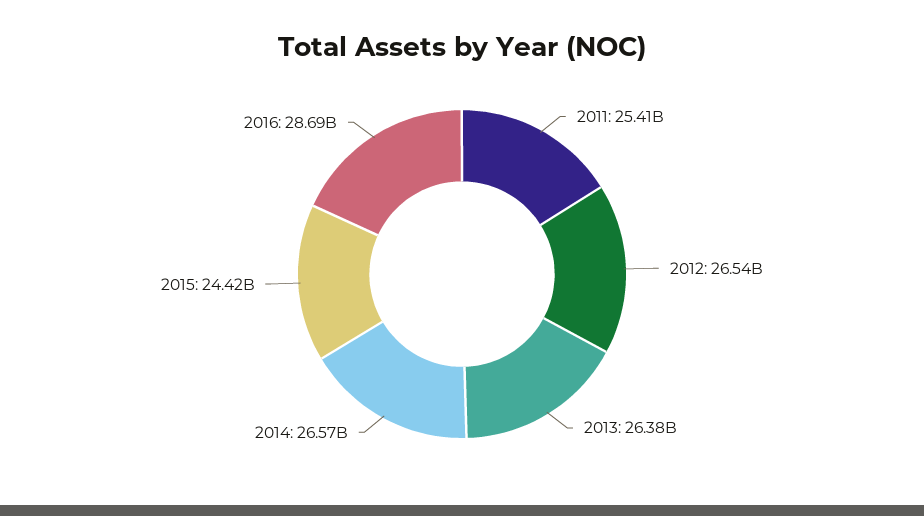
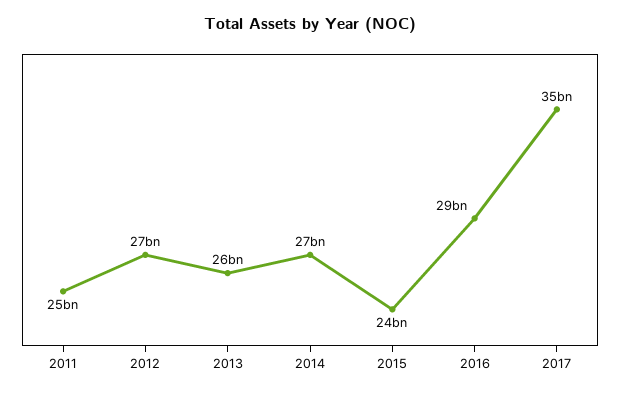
2017: none -> 35000000000

